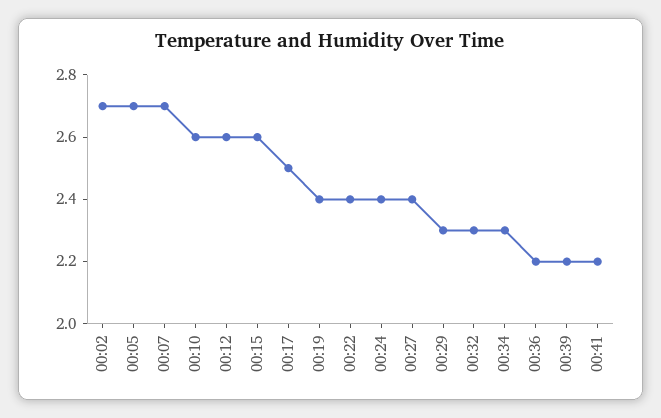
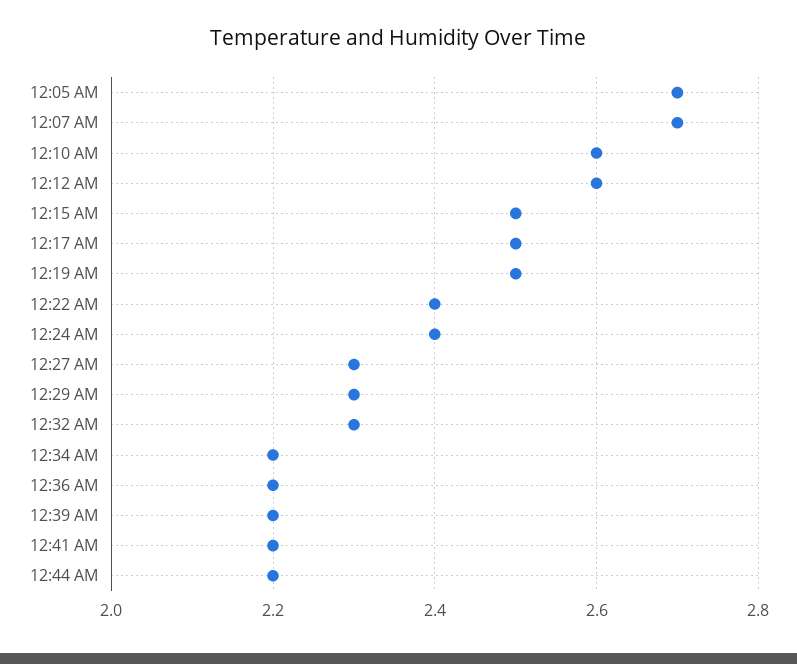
00:02: 2.7 -> none
00:15: 2.6 -> 2.5
00:19: 2.4 -> 2.5
00:27: 2.4 -> 2.3
00:34: 2.3 -> 2.2
12:44 AM: none -> 2.2

